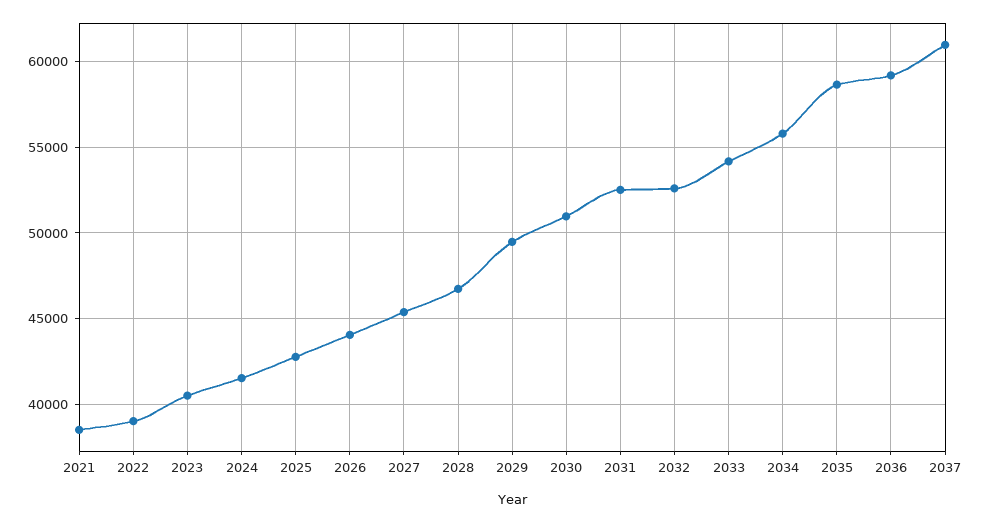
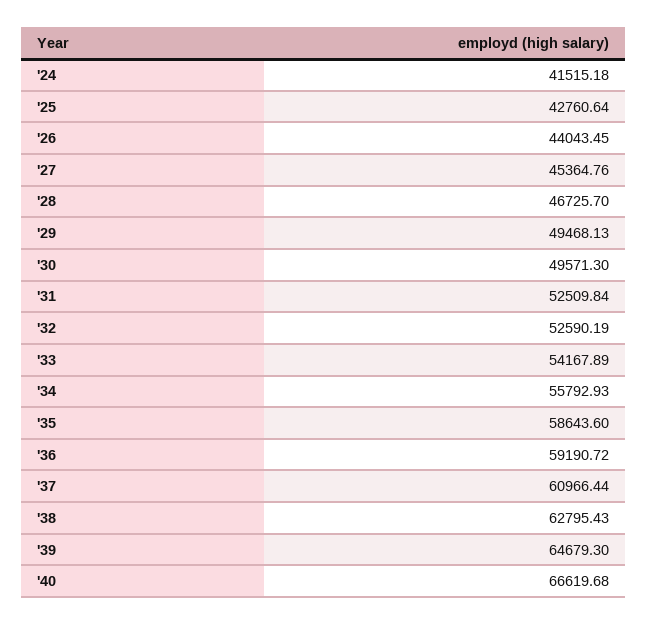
2021: 38500 -> none
2022: 39000 -> none
2023: 40500 -> none
2030: 51000 -> 49571.3
'38: none -> 62795.43
'39: none -> 64679.3
'40: none -> 66619.68

